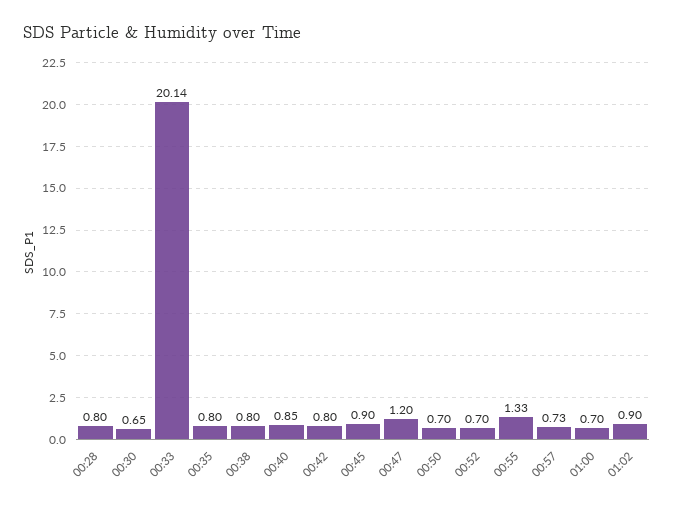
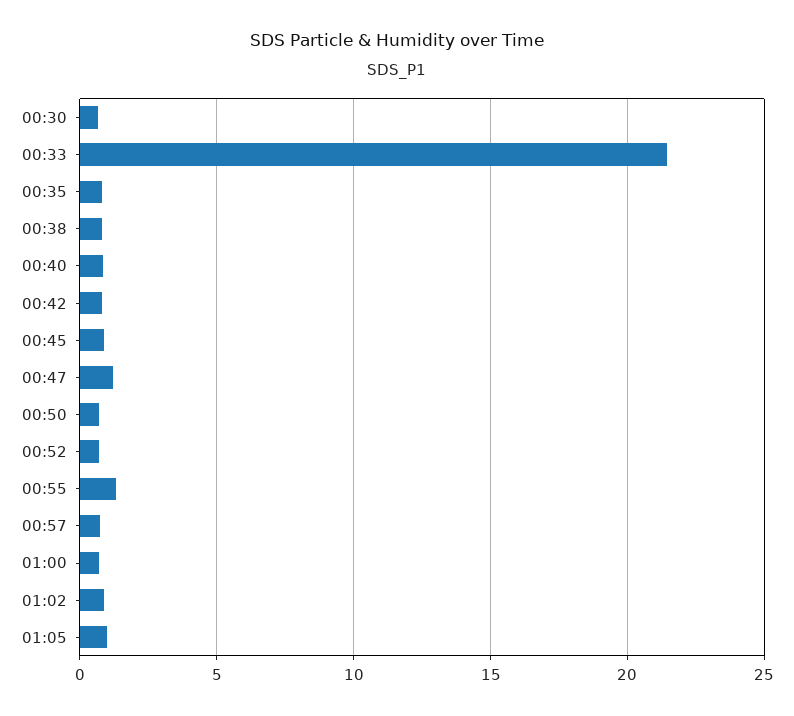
00:28: 0.8 -> none
00:33: 20.14 -> 21.5
01:05: none -> 1

